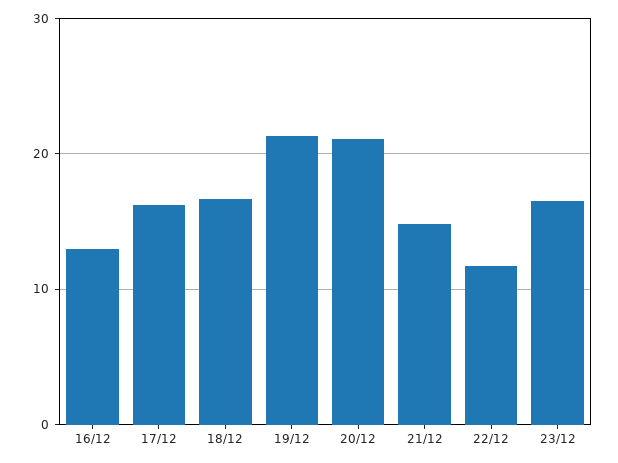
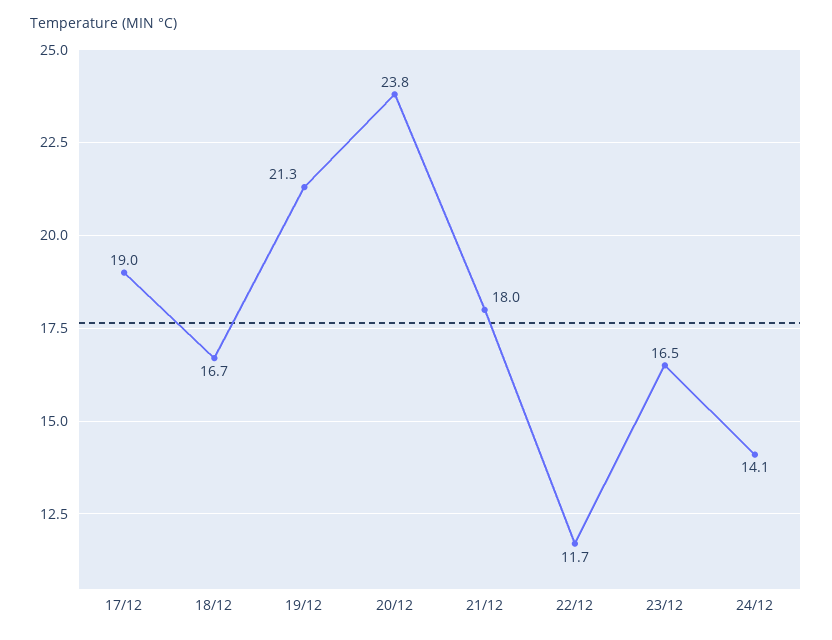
16/12: 13 -> none
17/12: 16 -> 19
20/12: 21 -> 23.8
21/12: 15 -> 18
24/12: none -> 14.1

